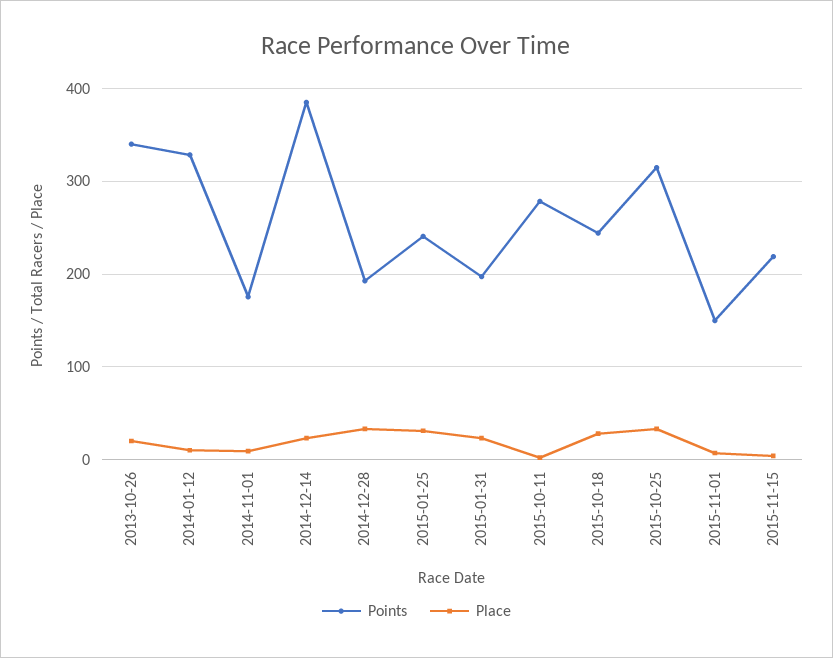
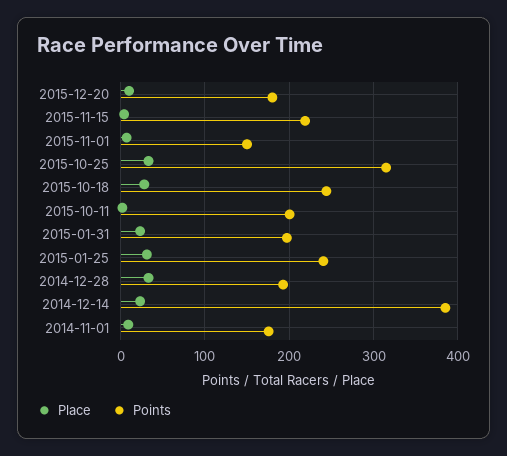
Points, 2013-10-26: 340 -> none
Place, 2013-10-26: 20 -> none
Points, 2014-01-12: 330 -> none
Place, 2014-01-12: 10 -> none
Points, 2015-10-11: 280 -> 200
Place, 2015-12-20: none -> 10
Points, 2015-12-20: none -> 180

